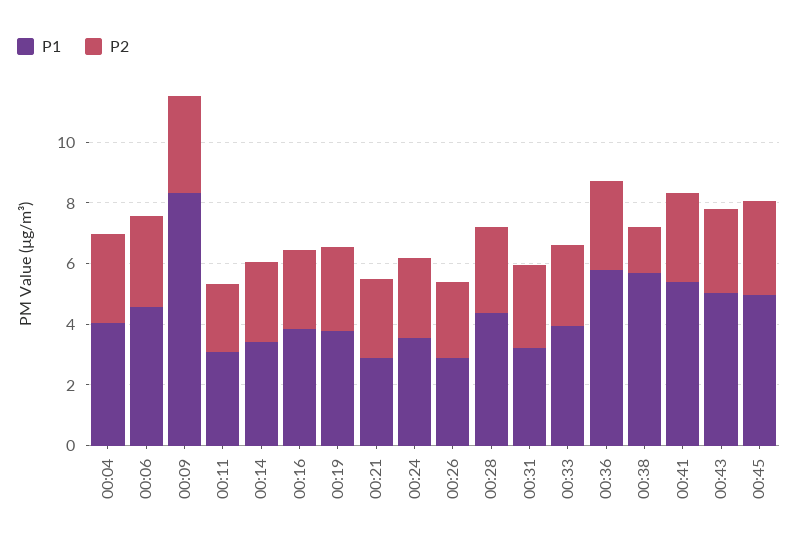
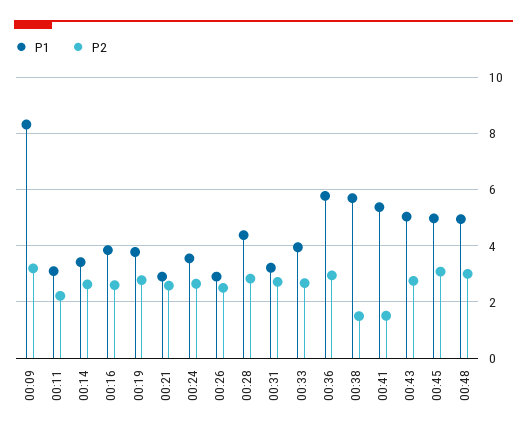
P1, 00:04: 4 -> none
P2, 00:04: 3 -> none
P1, 00:06: 4.5 -> none
P2, 00:06: 3 -> none
P2, 00:41: 3 -> 1.5
P1, 00:48: none -> 5
P2, 00:48: none -> 3

